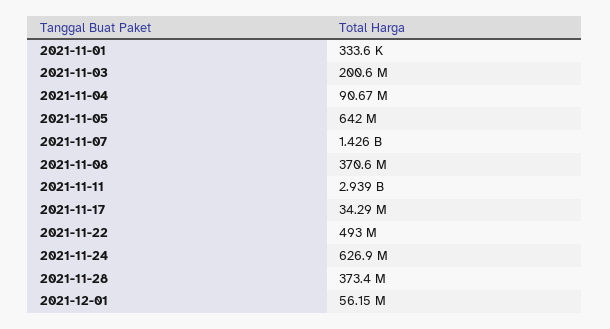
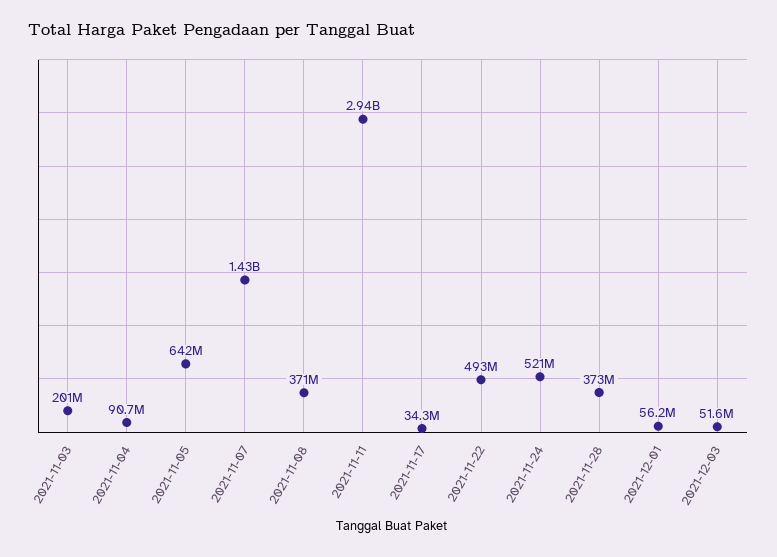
2021-11-01: 333600 -> none
2021-11-24: 626900000 -> 521000000
2021-12-03: none -> 51600000

